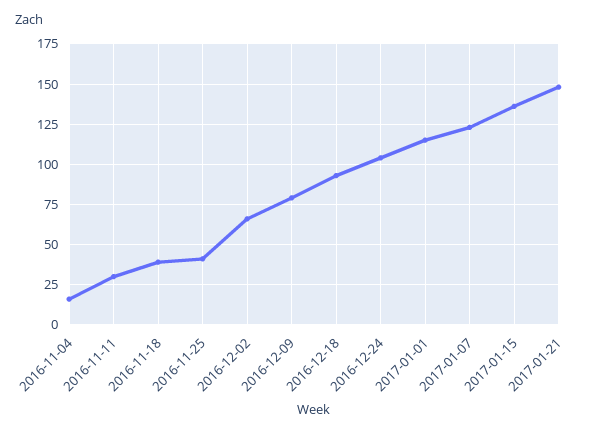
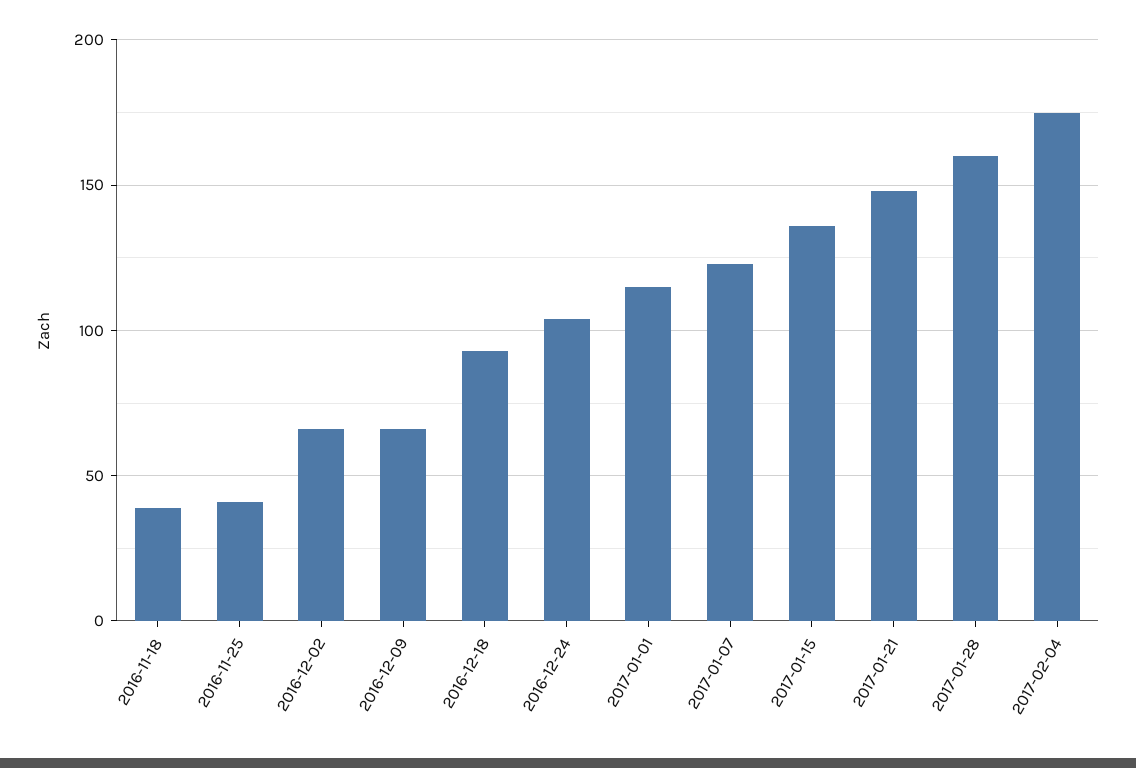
2016-11-04: 15 -> none
2016-11-11: 30 -> none
2016-12-09: 80 -> 65
2017-01-28: none -> 160
2017-02-04: none -> 175

